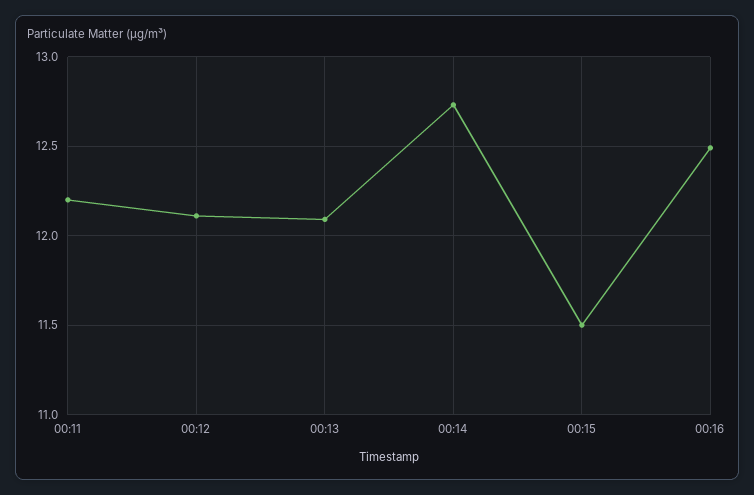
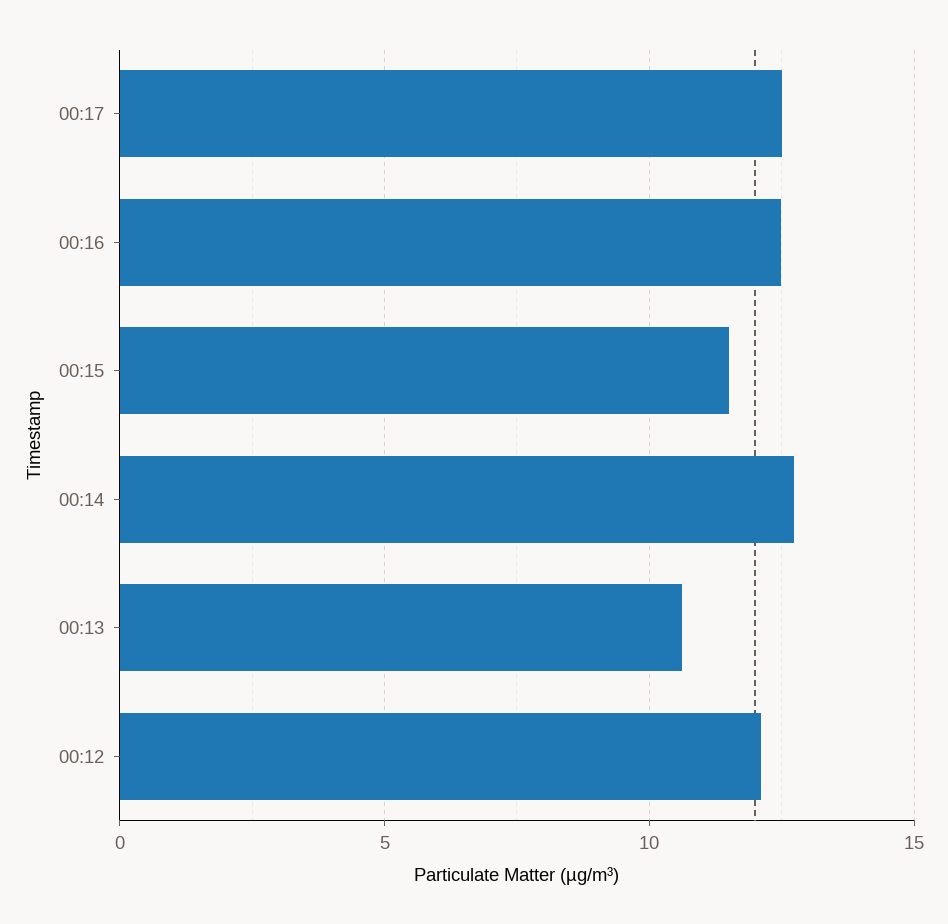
00:11: 12.2 -> none
00:13: 12.1 -> 10.5
00:17: none -> 12.5

